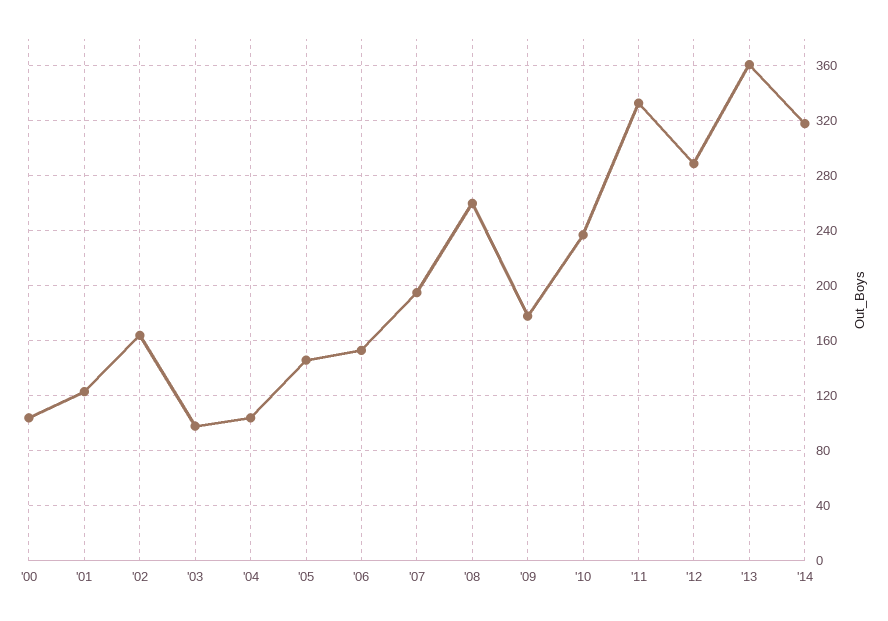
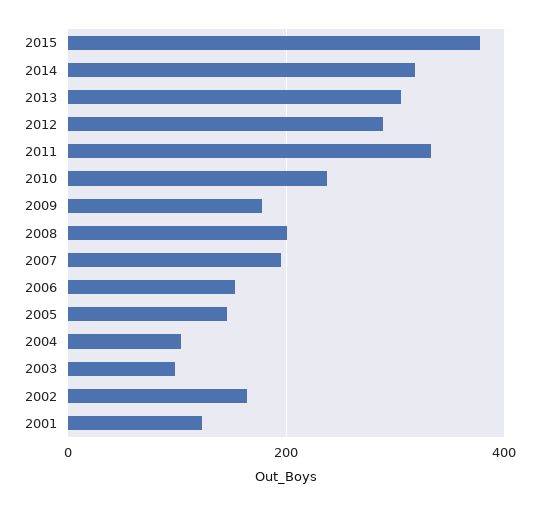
'00: 105 -> none
'08: 260 -> 200
'13: 360 -> 300
2015: none -> 380

